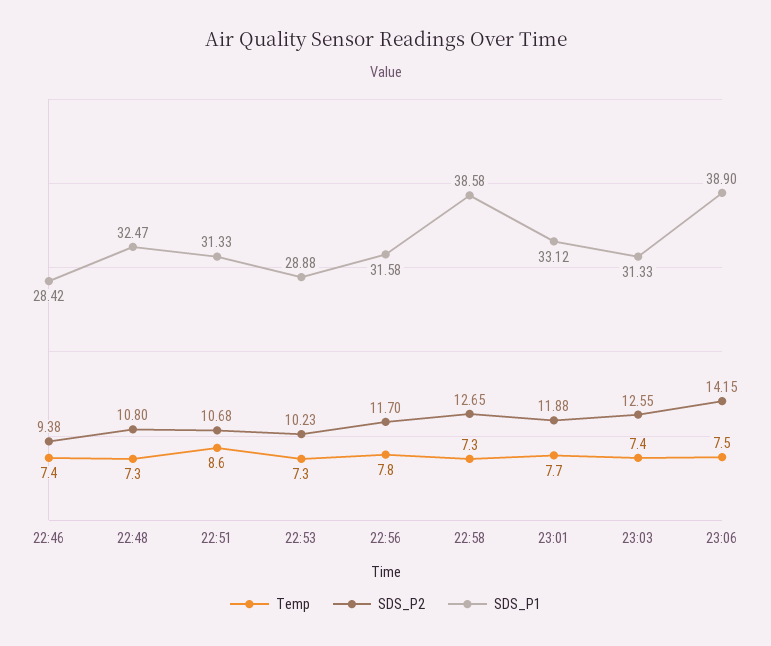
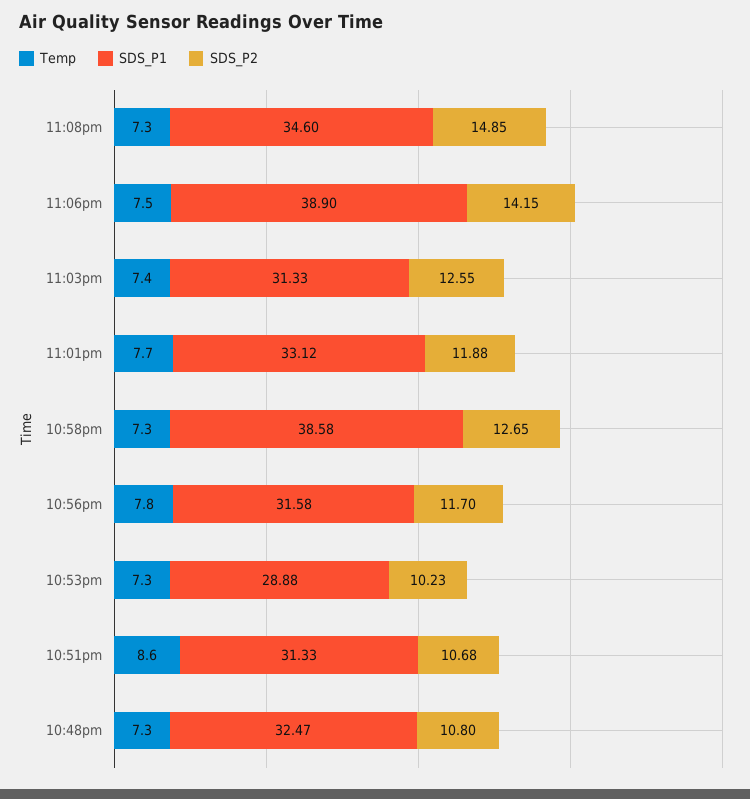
Temp, 22:46: 7.4 -> none
SDS_P2, 22:46: 9.38 -> none
SDS_P1, 22:46: 28.42 -> none
Temp, 11:08pm: none -> 7.3
SDS_P1, 11:08pm: none -> 34.6
SDS_P2, 11:08pm: none -> 14.85

